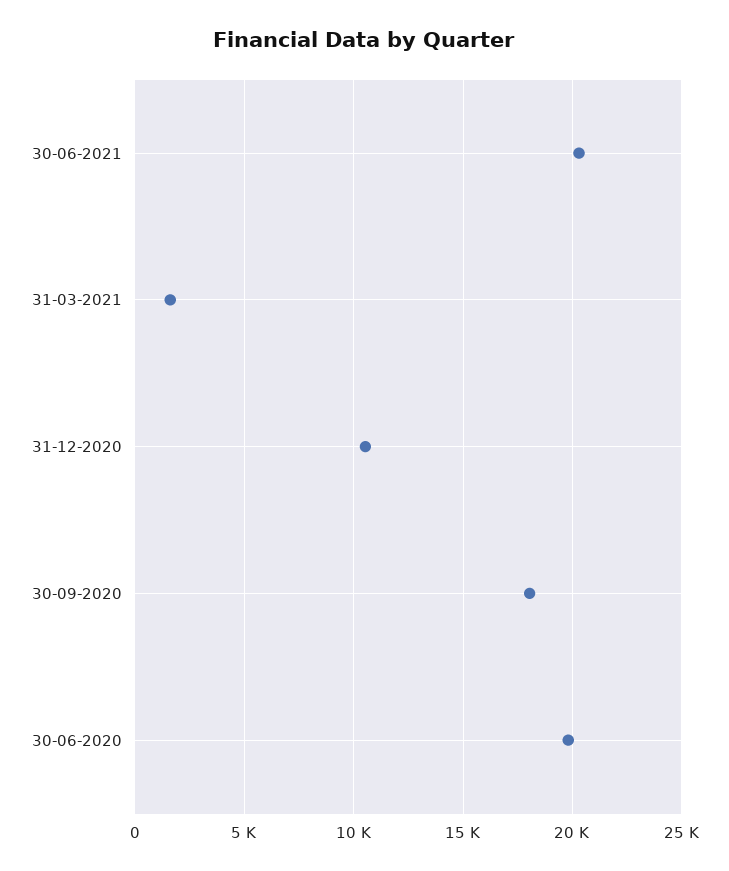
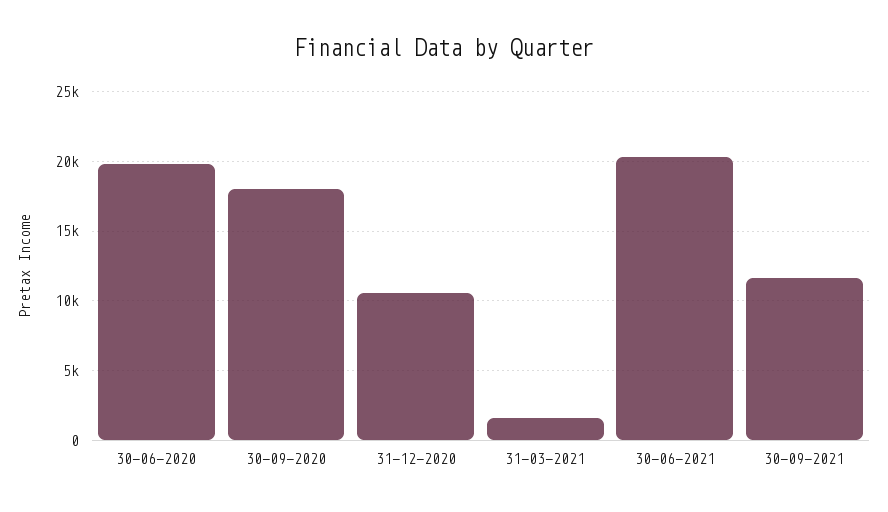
30-09-2021: none -> 11500

